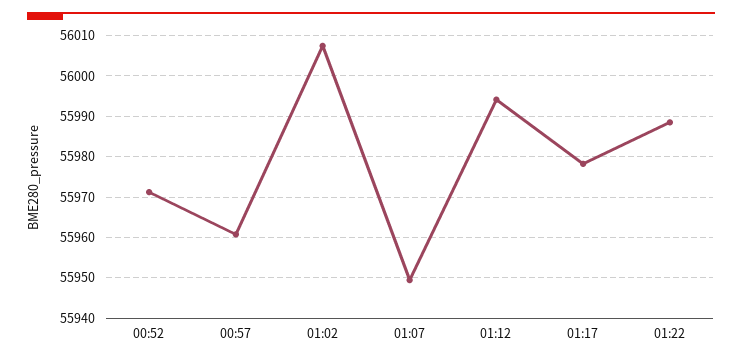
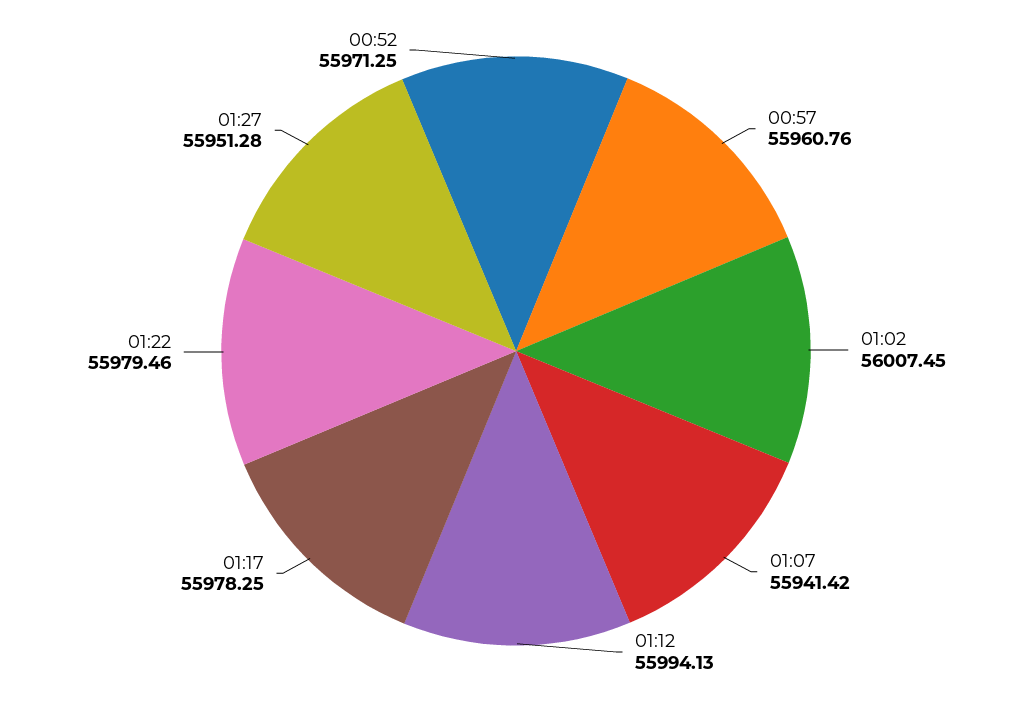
01:07: 55950 -> 55941.42
01:22: 55988 -> 55979.46
01:27: none -> 55951.28

